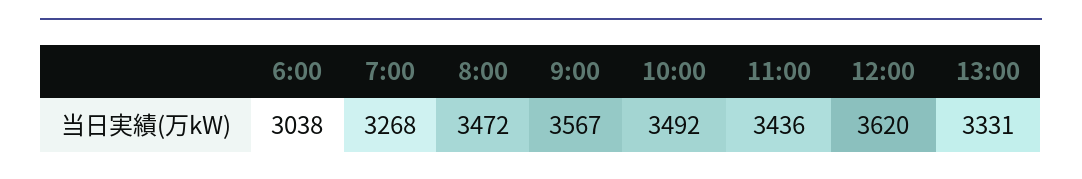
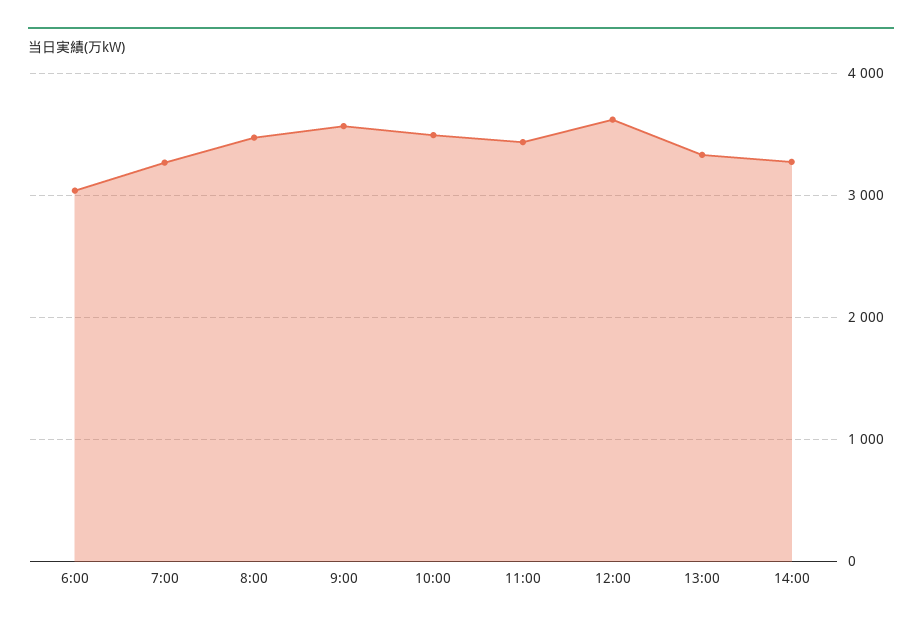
14:00: none -> 3300

